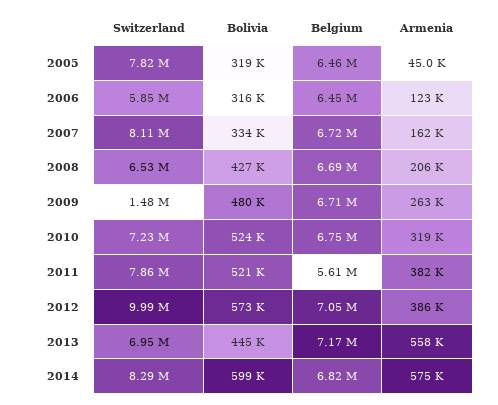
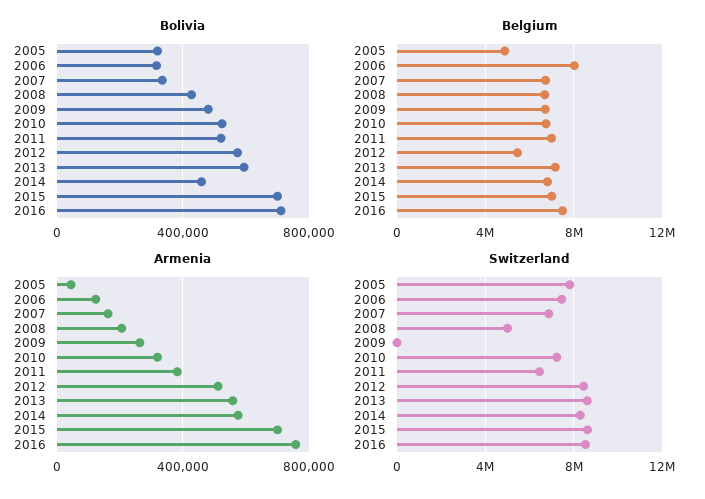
Belgium, 2005: 6460000 -> 5000000
Switzerland, 2006: 5850000 -> 7500000
Belgium, 2006: 6450000 -> 8000000
Switzerland, 2007: 8110000 -> 7000000
Switzerland, 2008: 6530000 -> 5000000
Switzerland, 2009: 1480000 -> 0
Switzerland, 2011: 7860000 -> 6500000
Belgium, 2011: 5610000 -> 7000000
Switzerland, 2012: 9990000 -> 8500000
Belgium, 2012: 7050000 -> 5500000
Armenia, 2012: 386000 -> 500000
Switzerland, 2013: 6950000 -> 8500000
Bolivia, 2013: 445000 -> 600000
Bolivia, 2014: 599000 -> 450000
Bolivia, 2015: none -> 700000
Bolivia, 2016: none -> 700000
Belgium, 2015: none -> 7000000
Belgium, 2016: none -> 7500000
Armenia, 2015: none -> 700000
Armenia, 2016: none -> 750000
Switzerland, 2015: none -> 8500000
Switzerland, 2016: none -> 8500000

